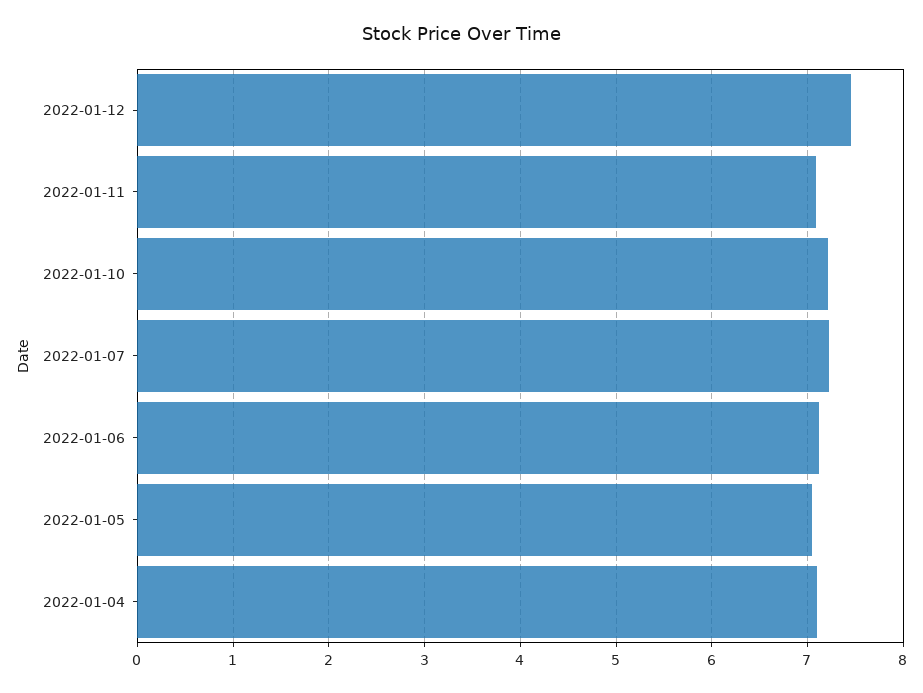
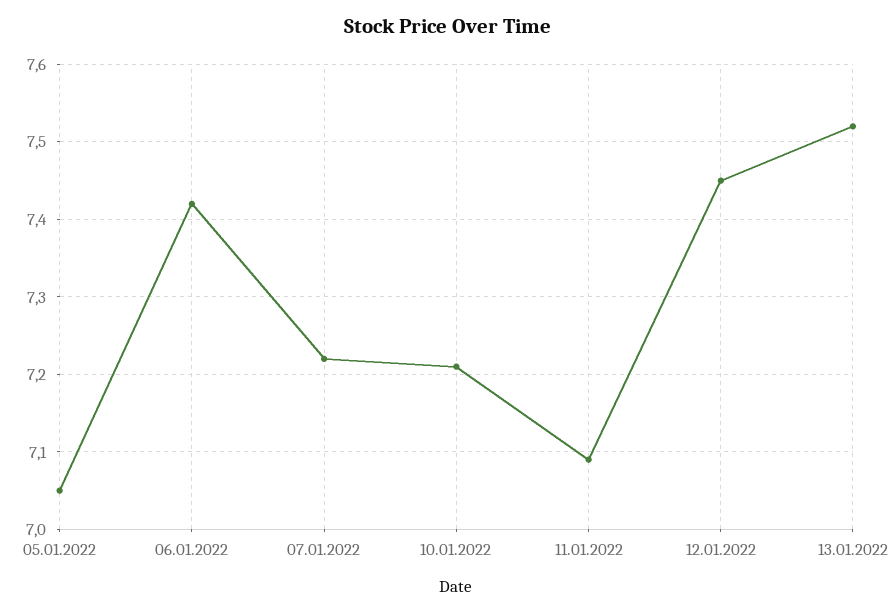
2022-01-06: 7.1 -> 7.42
2022-01-04: 7.1 -> none
13.01.2022: none -> 7.52

